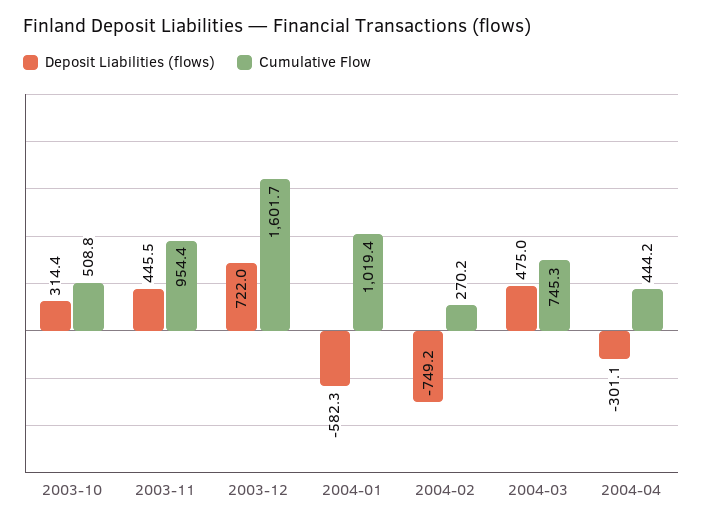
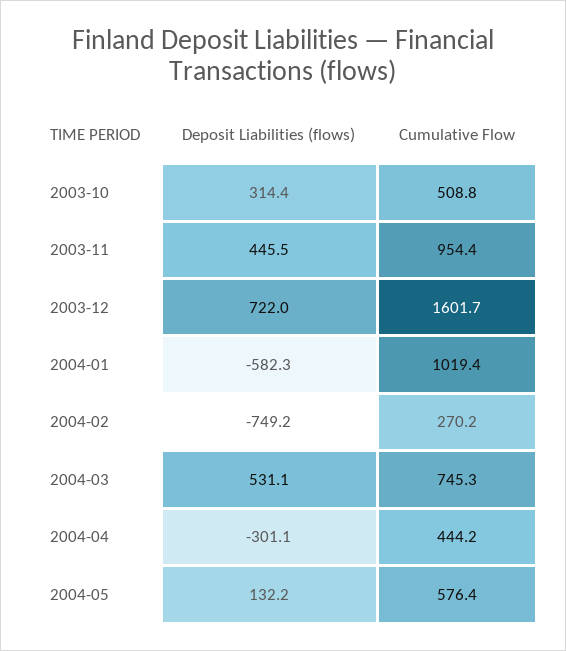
Deposit Liabilities (flows), 2004-03: 475 -> 531.1
Deposit Liabilities (flows), 2004-05: none -> 132.2
Cumulative Flow, 2004-05: none -> 576.4

